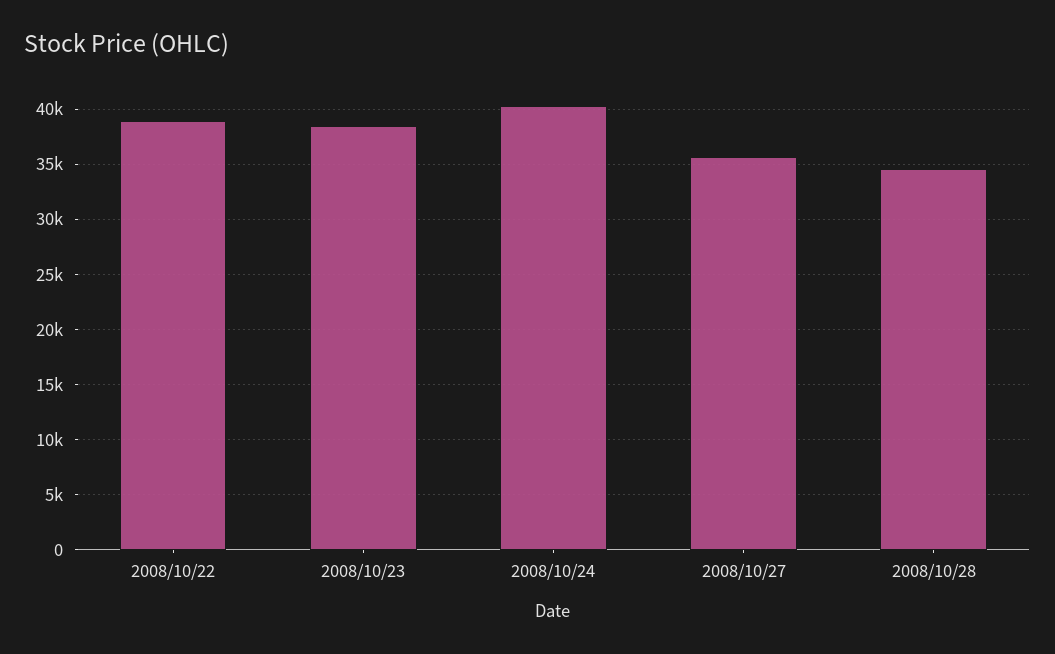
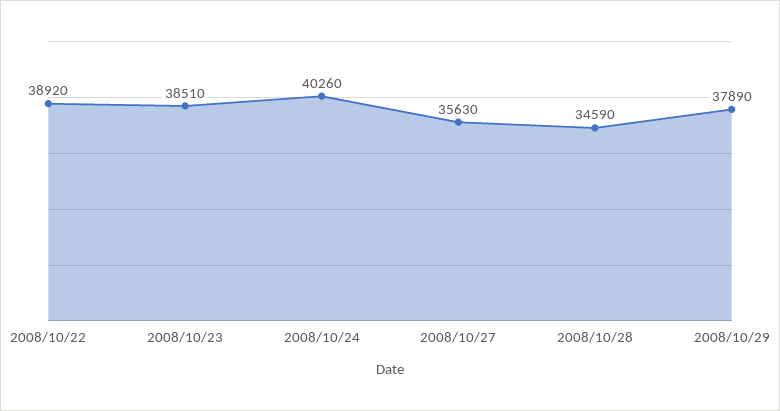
2008/10/29: none -> 37890

